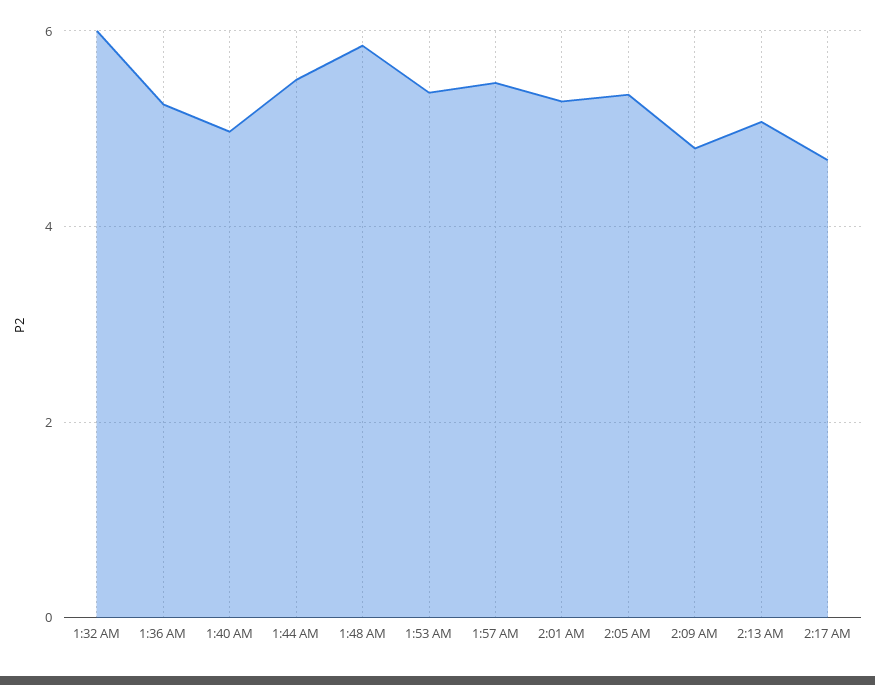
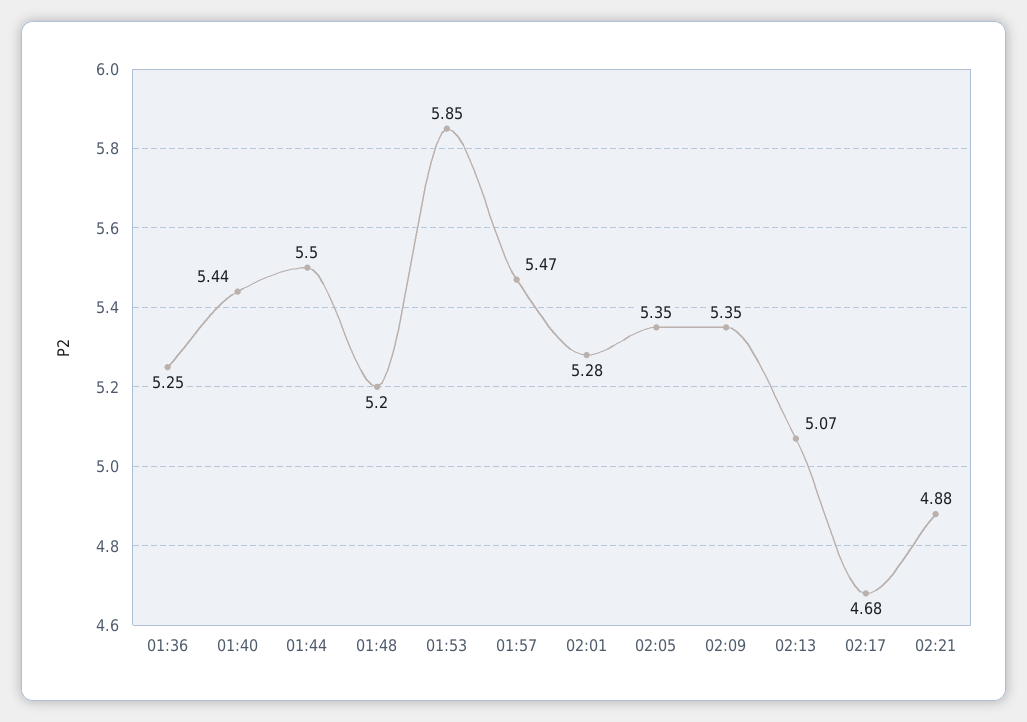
1:32 AM: 6 -> none
1:40 AM: 5 -> 5.44
1:48 AM: 5.8 -> 5.2
1:53 AM: 5.4 -> 5.85
2:09 AM: 4.8 -> 5.35
02:21: none -> 4.88

